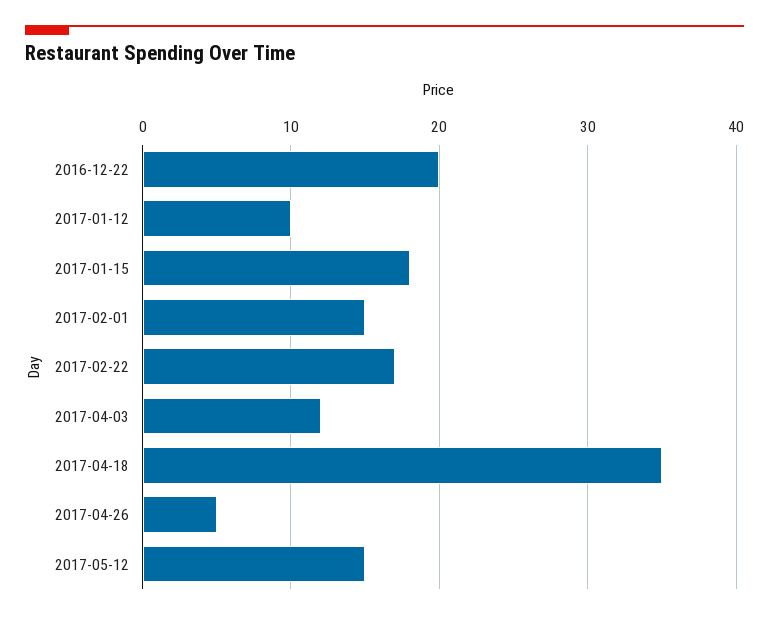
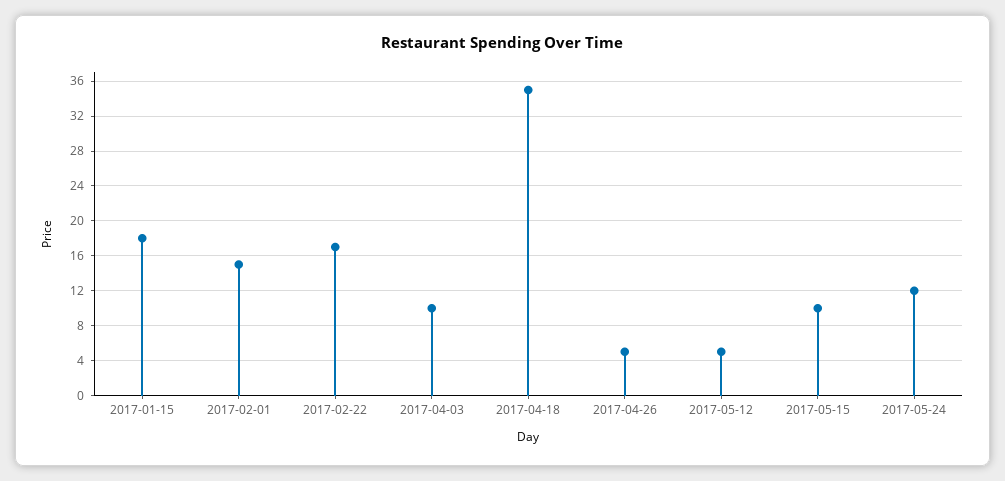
2016-12-22: 20 -> none
2017-01-12: 10 -> none
2017-04-03: 12 -> 10
2017-05-12: 15 -> 5
2017-05-15: none -> 10
2017-05-24: none -> 12

